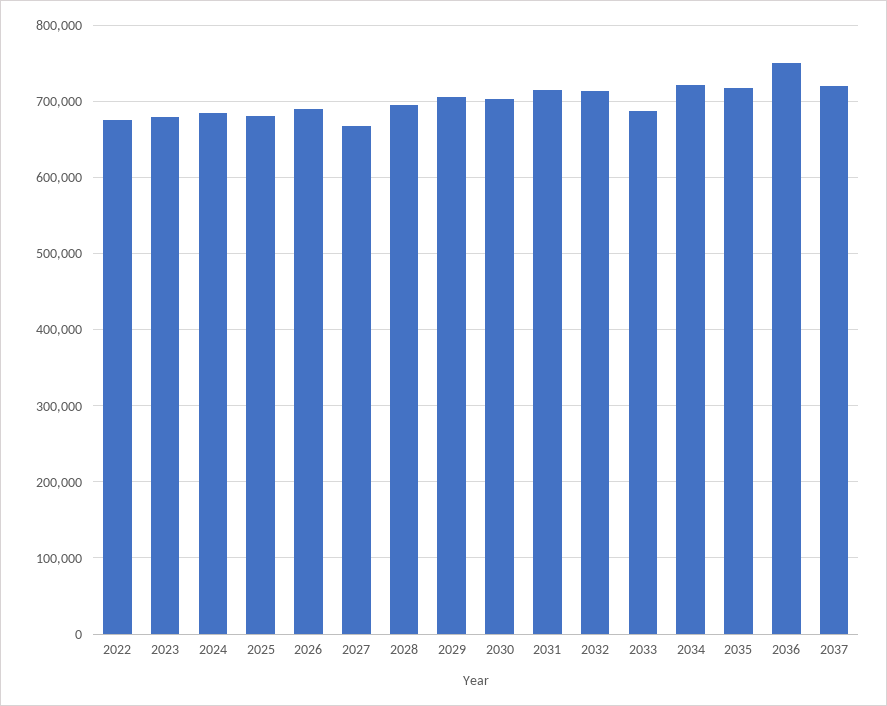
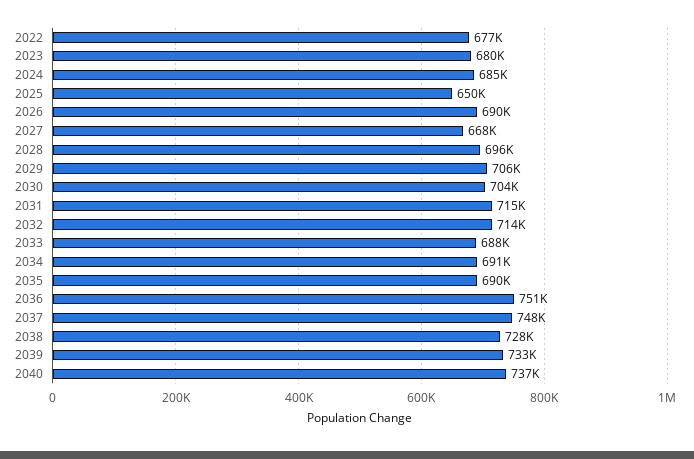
2025: 680000 -> 650000
2034: 720000 -> 691000
2035: 720000 -> 690000
2037: 720000 -> 748000
2038: none -> 728000
2039: none -> 733000
2040: none -> 737000

